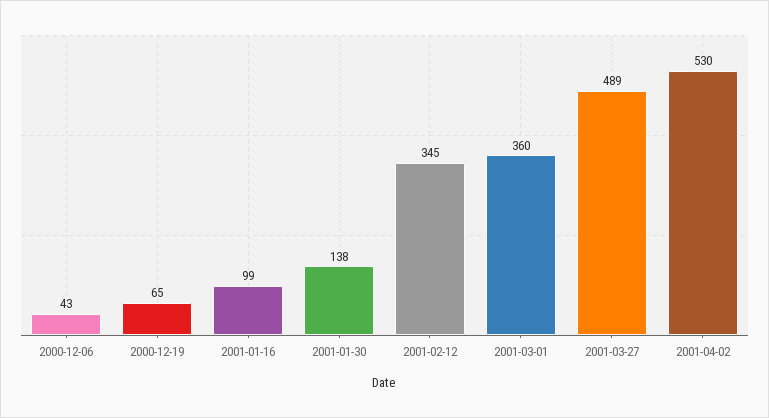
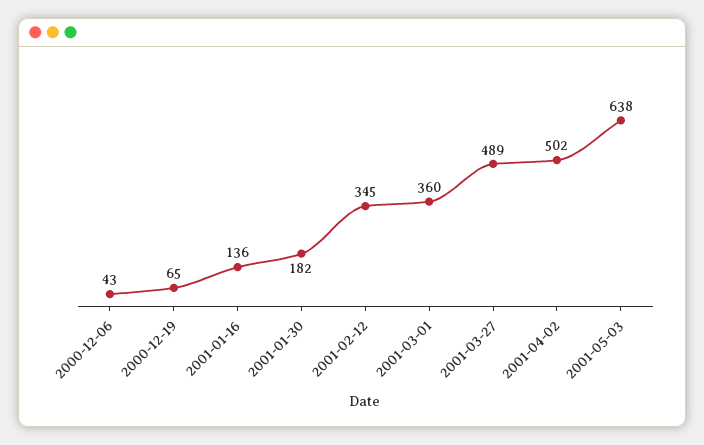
2001-01-16: 99 -> 136
2001-01-30: 138 -> 182
2001-04-02: 530 -> 502
2001-05-03: none -> 638

